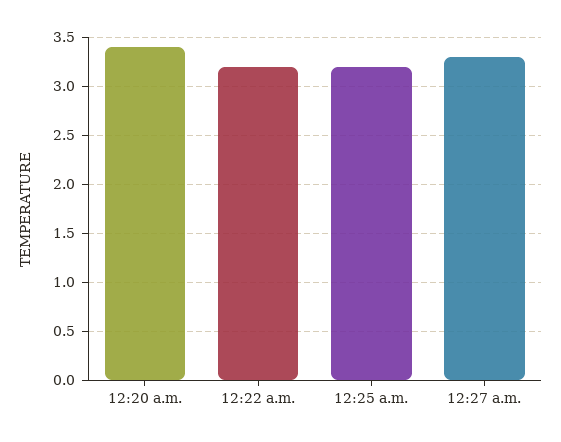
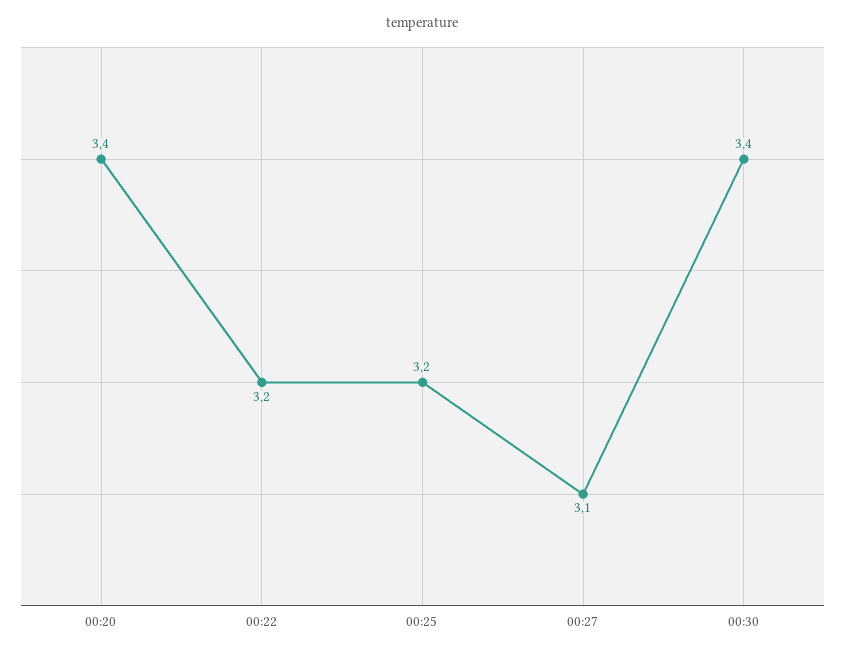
12:27 a.m.: 3.3 -> 3.1
00:30: none -> 3.4

